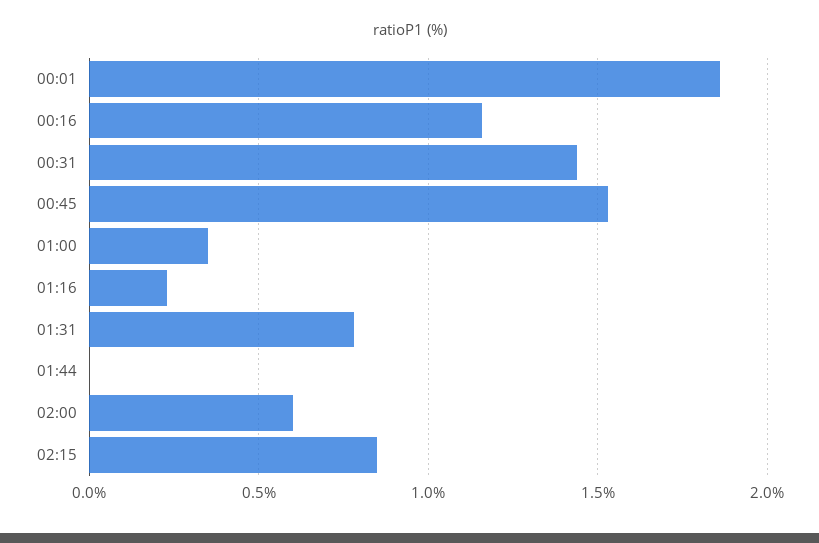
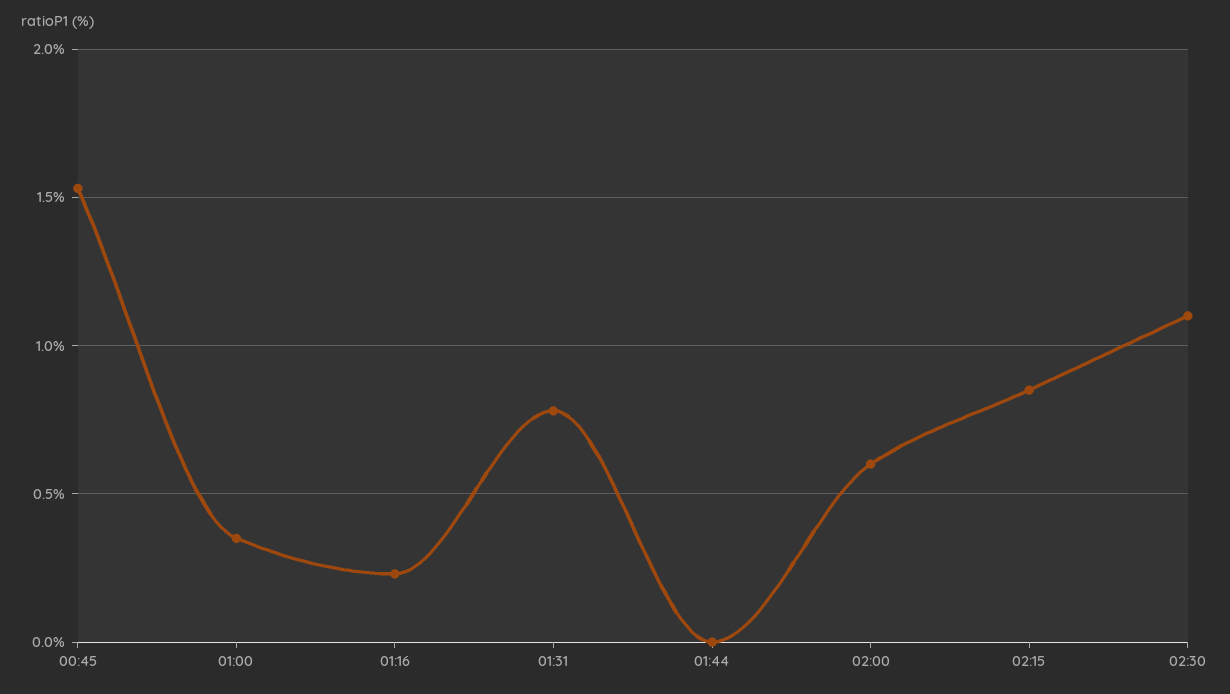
00:01: 1.85 -> none
00:16: 1.15 -> none
00:31: 1.45 -> none
02:30: none -> 1.1

